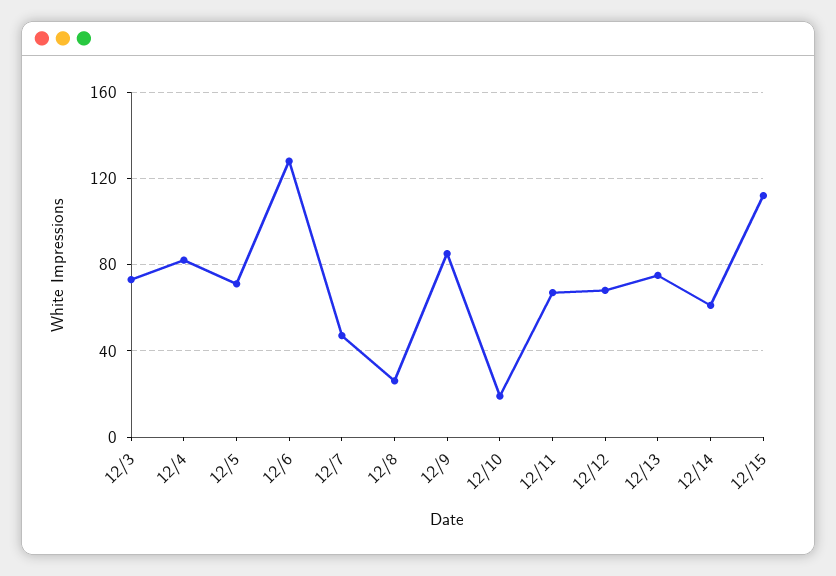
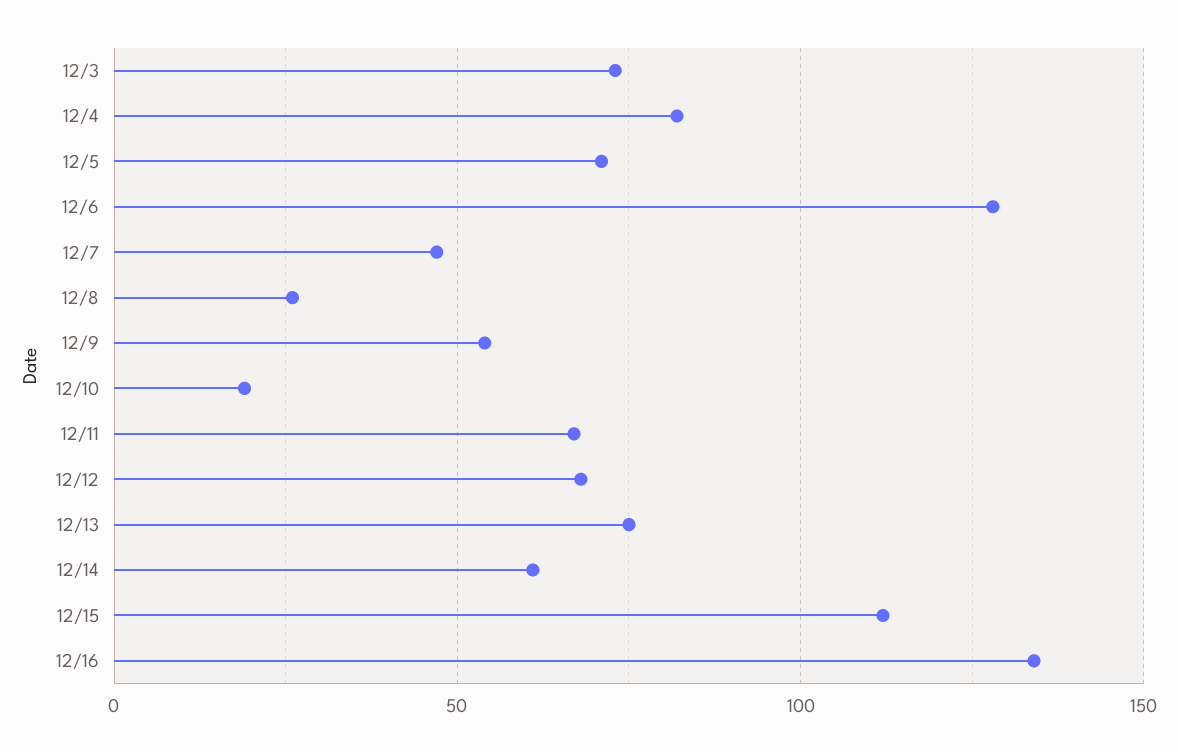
12/9: 85 -> 55
12/16: none -> 135

